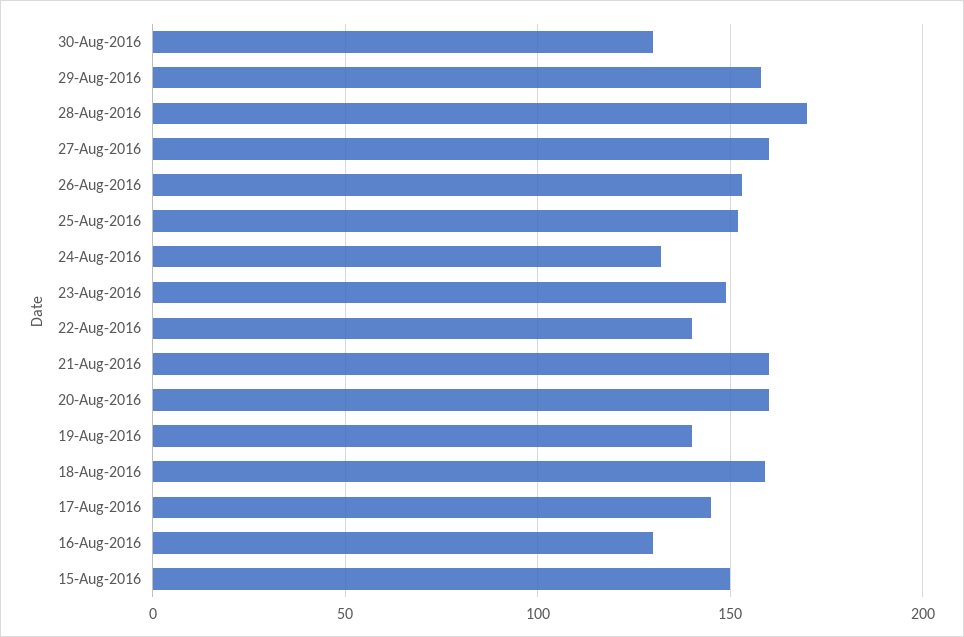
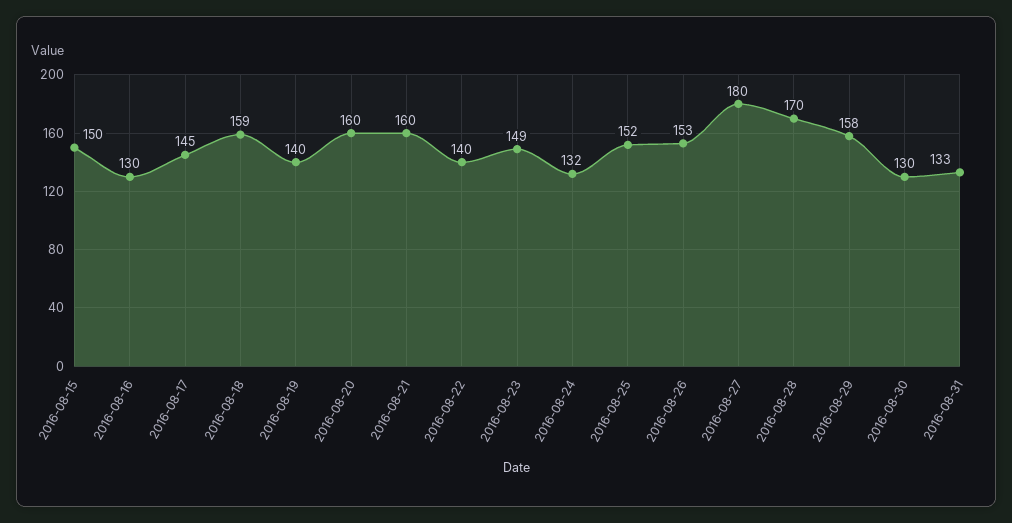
27-Aug-2016: 160 -> 180
2016-08-31: none -> 133

